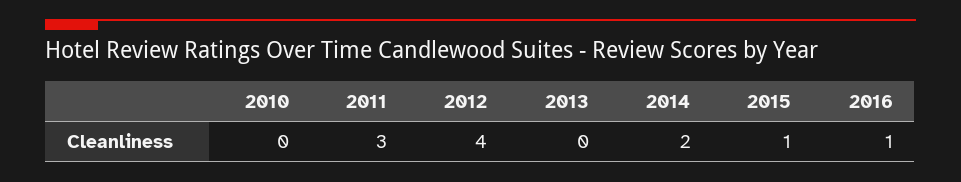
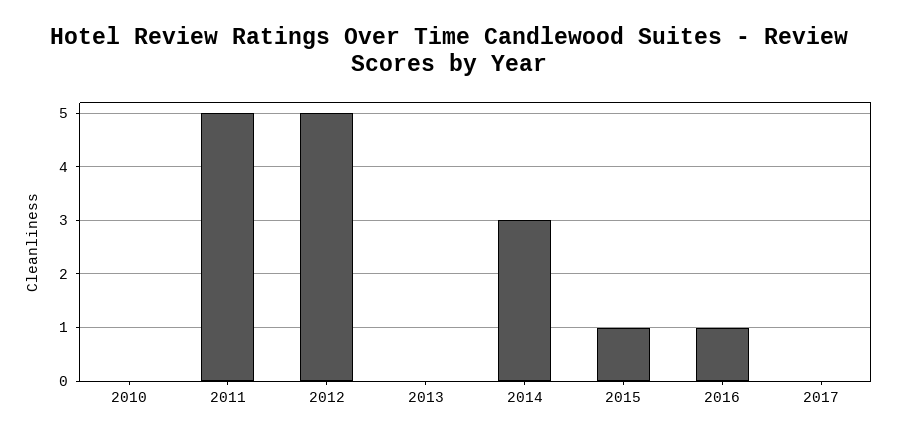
2011: 3 -> 5
2012: 4 -> 5
2014: 2 -> 3
2017: none -> 0

